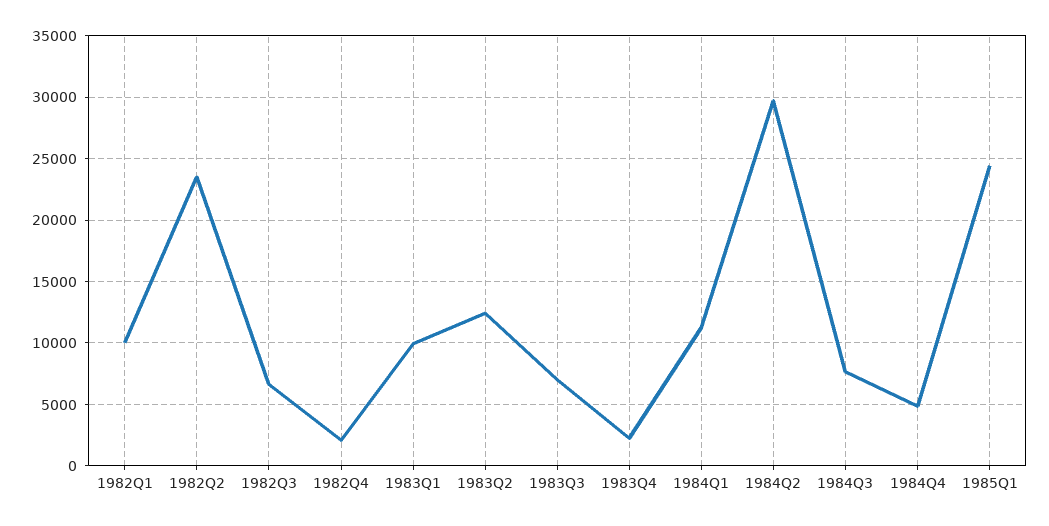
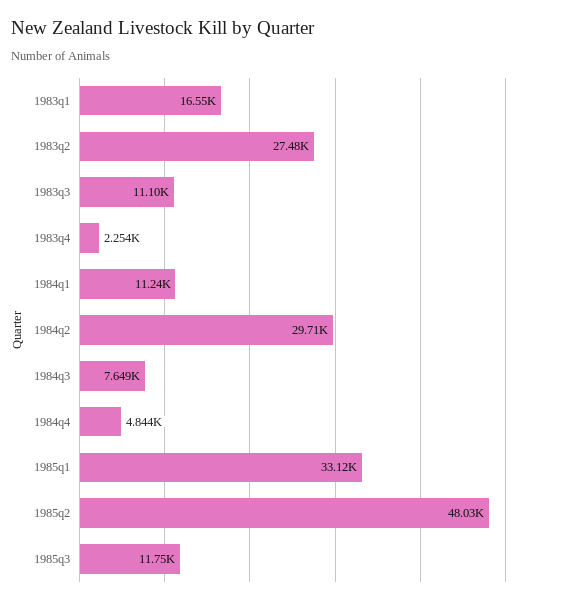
1982Q1: 10000 -> none
1982Q2: 23500 -> none
1982Q3: 6500 -> none
1982Q4: 2000 -> none
1983Q1: 10000 -> 16550
1983Q2: 12500 -> 27480
1983Q3: 7000 -> 11100
1985Q1: 24500 -> 33120
1985q2: none -> 48030
1985q3: none -> 11750

